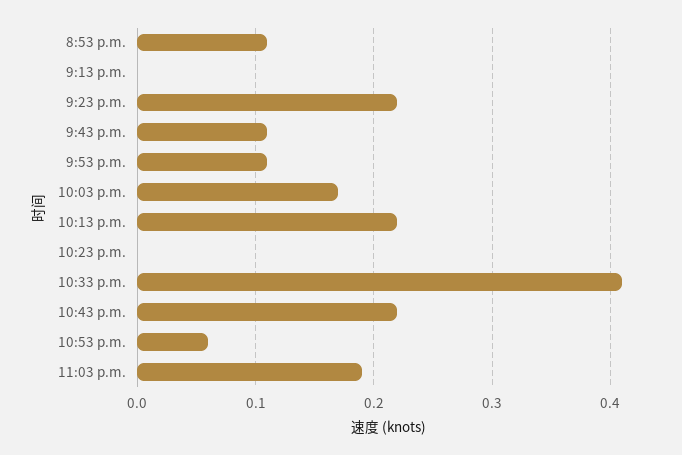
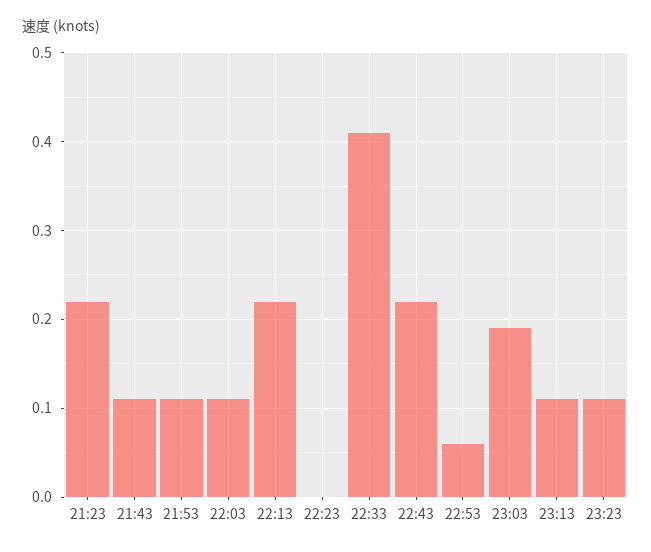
8:53 p.m.: 0.11 -> none
9:13 p.m.: 0 -> none
10:03 p.m.: 0.17 -> 0.11
23:13: none -> 0.11
23:23: none -> 0.11

